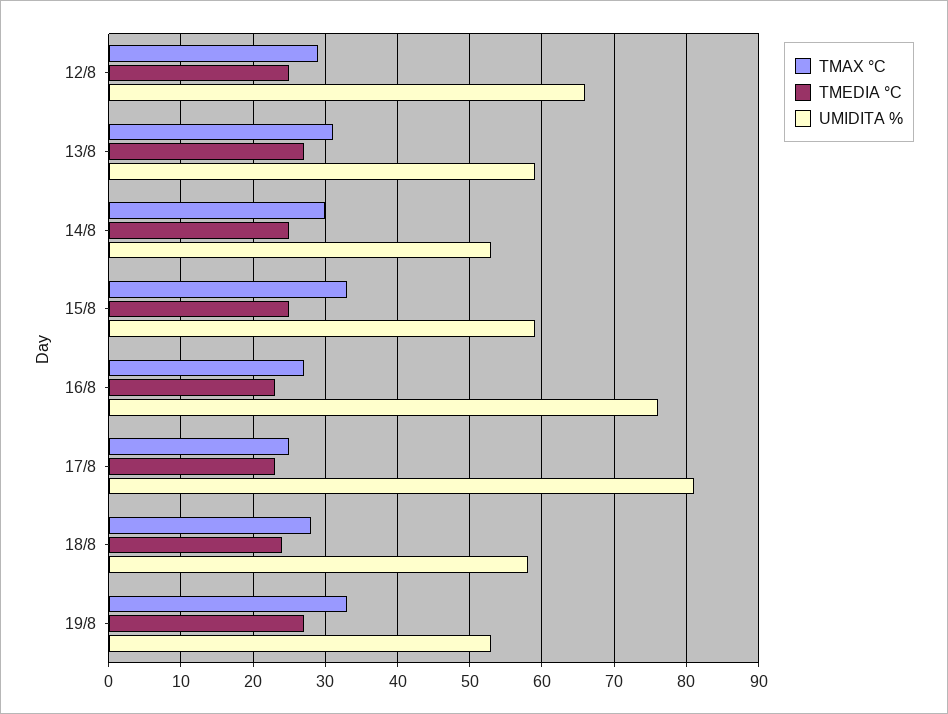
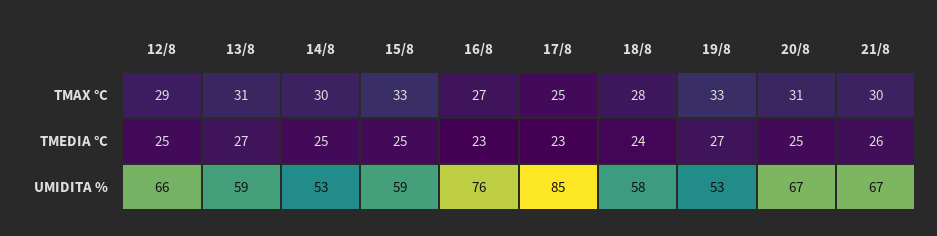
UMIDITA %, 17/8: 81 -> 85
TMAX °C, 20/8: none -> 31
TMAX °C, 21/8: none -> 30
TMEDIA °C, 20/8: none -> 25
TMEDIA °C, 21/8: none -> 26
UMIDITA %, 20/8: none -> 67
UMIDITA %, 21/8: none -> 67

